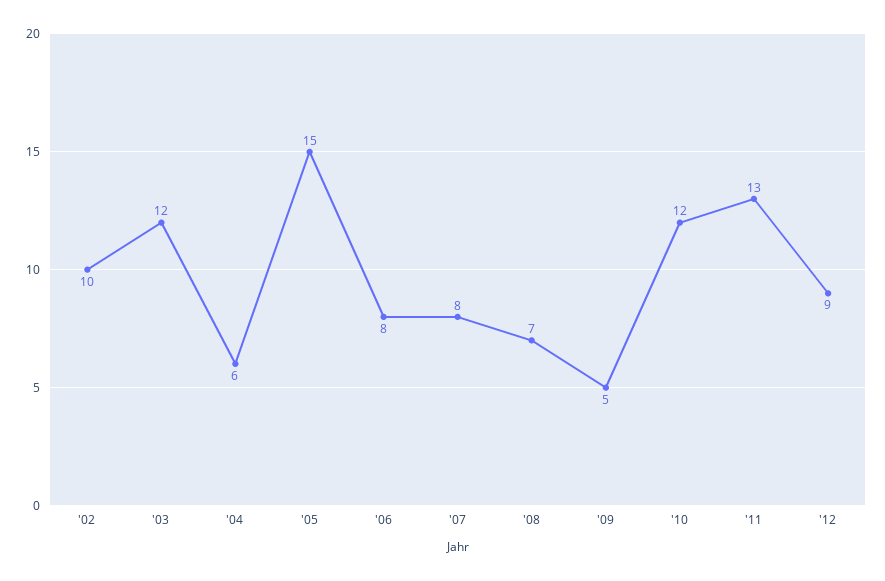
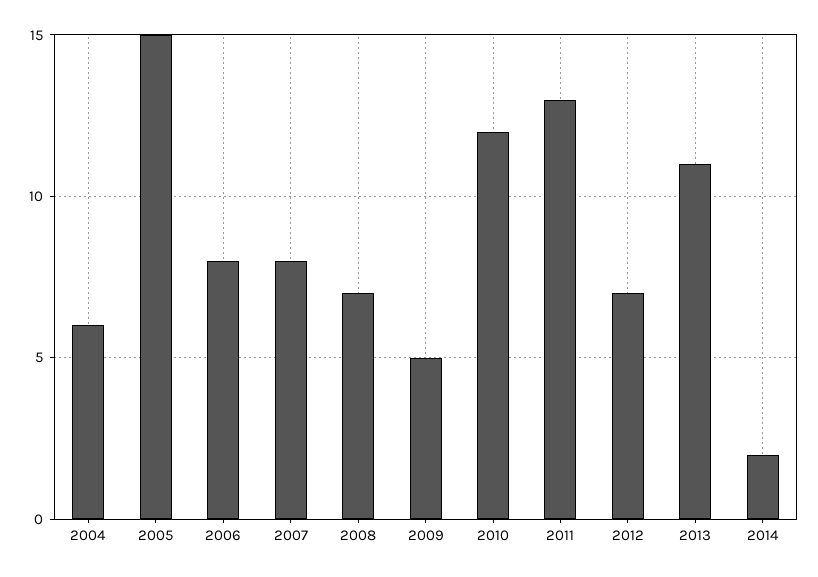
'02: 10 -> none
'03: 12 -> none
'12: 9 -> 7
2013: none -> 11
2014: none -> 2

